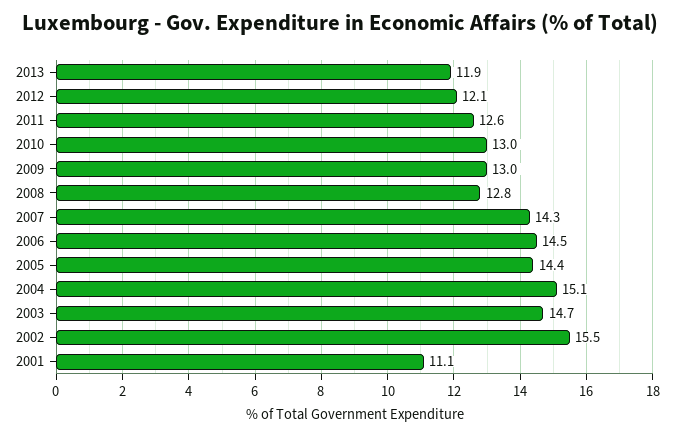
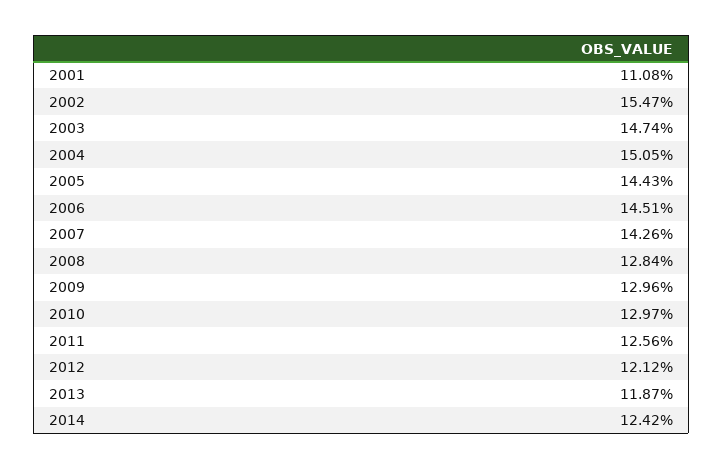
2014: none -> 12.42

